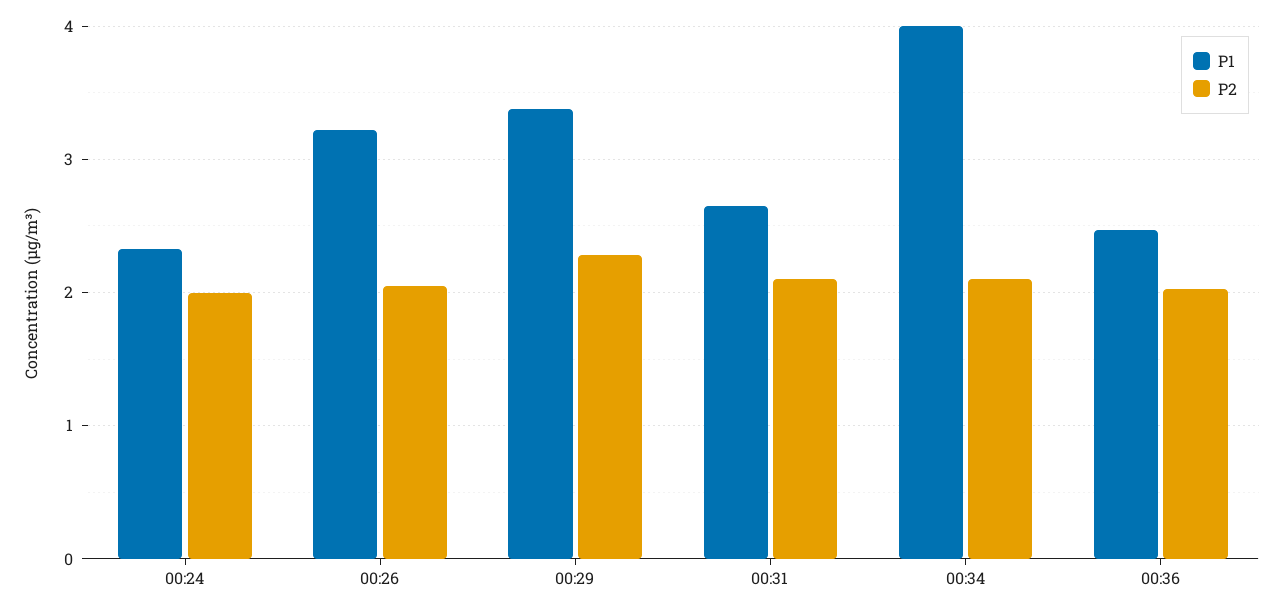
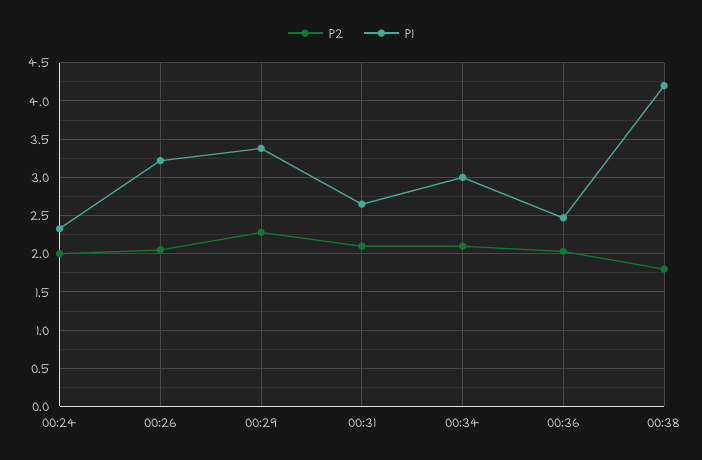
P1, 00:34: 4 -> 3
P2, 00:38: none -> 1.8
P1, 00:38: none -> 4.2

